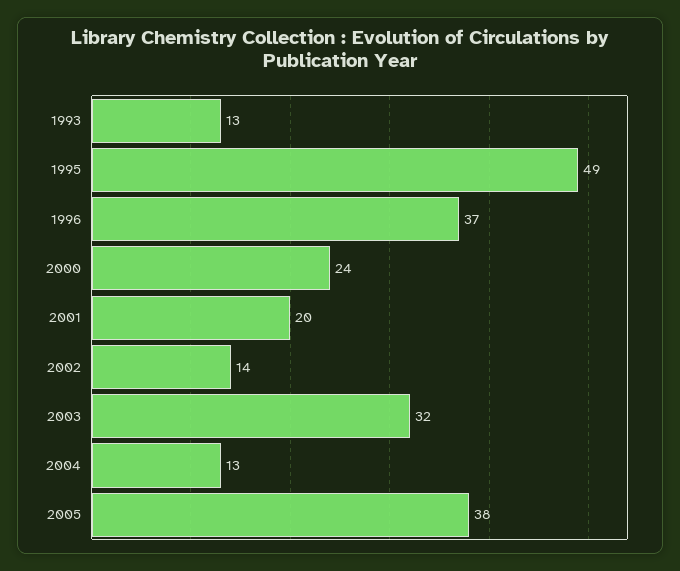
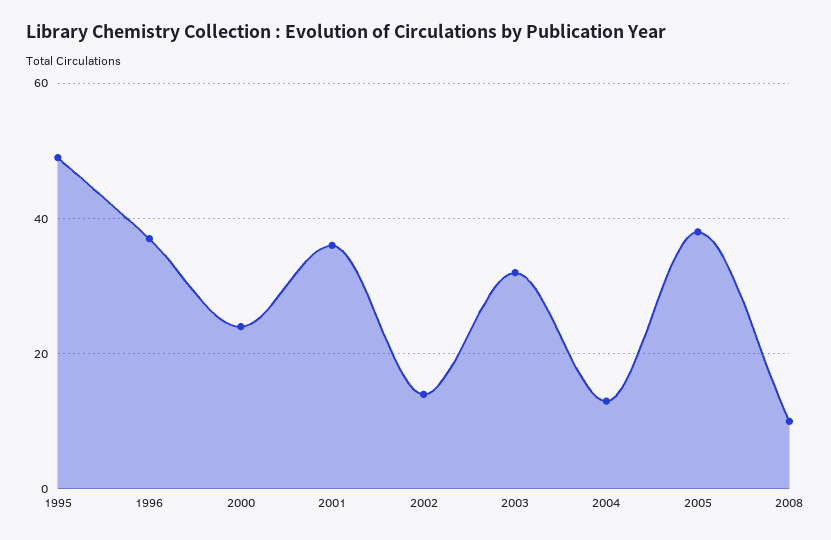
1993: 13 -> none
2001: 20 -> 35
2008: none -> 10

